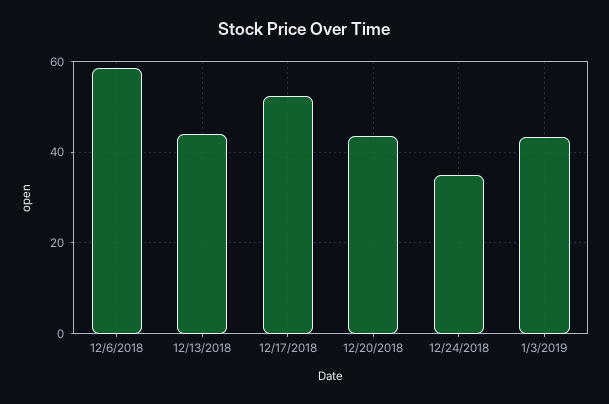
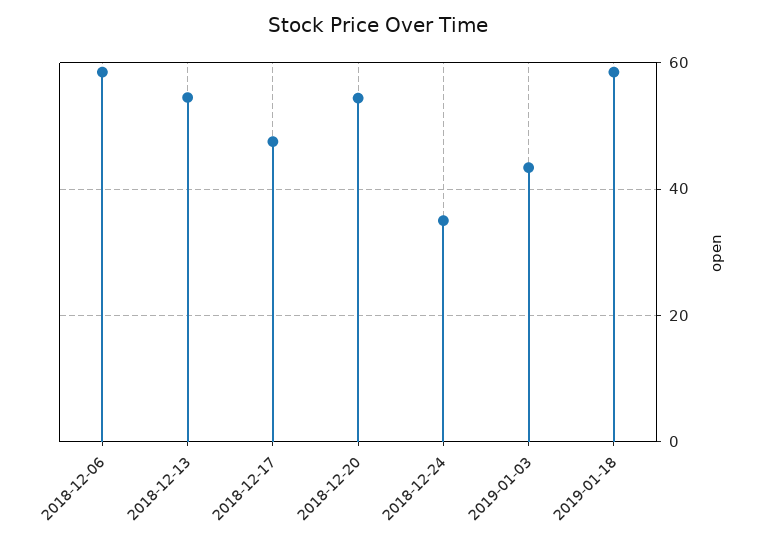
12/13/2018: 44 -> 54
12/17/2018: 52 -> 48
12/20/2018: 44 -> 54
2019-01-18: none -> 58

